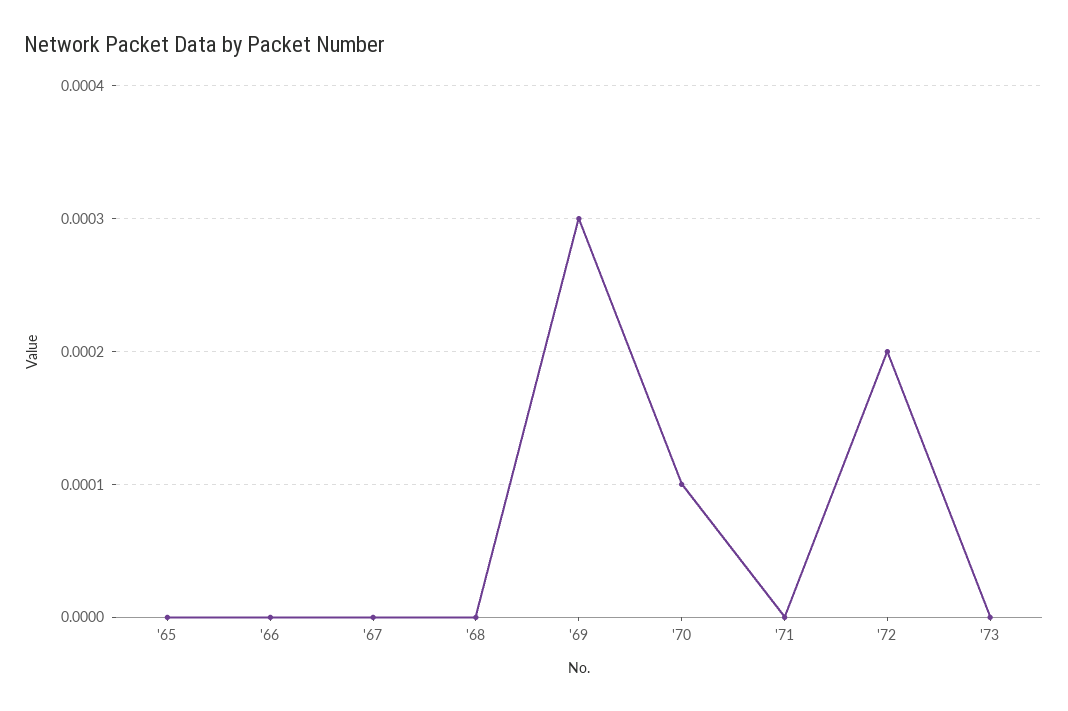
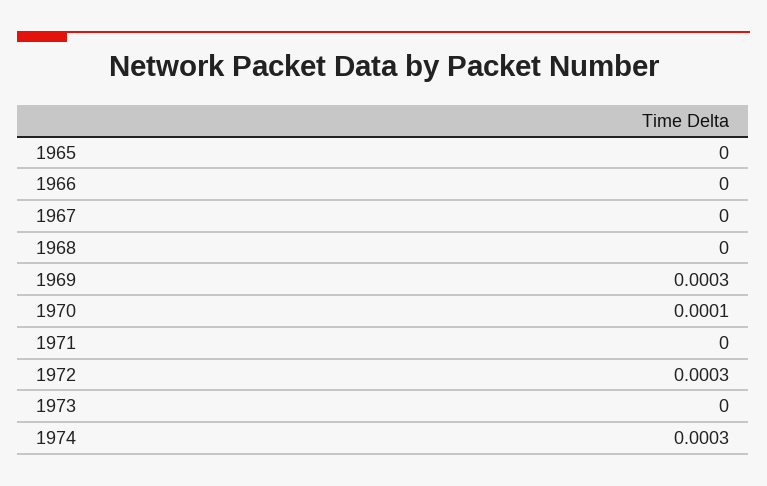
'72: 0.0002 -> 0.0003
1974: none -> 0.0003

